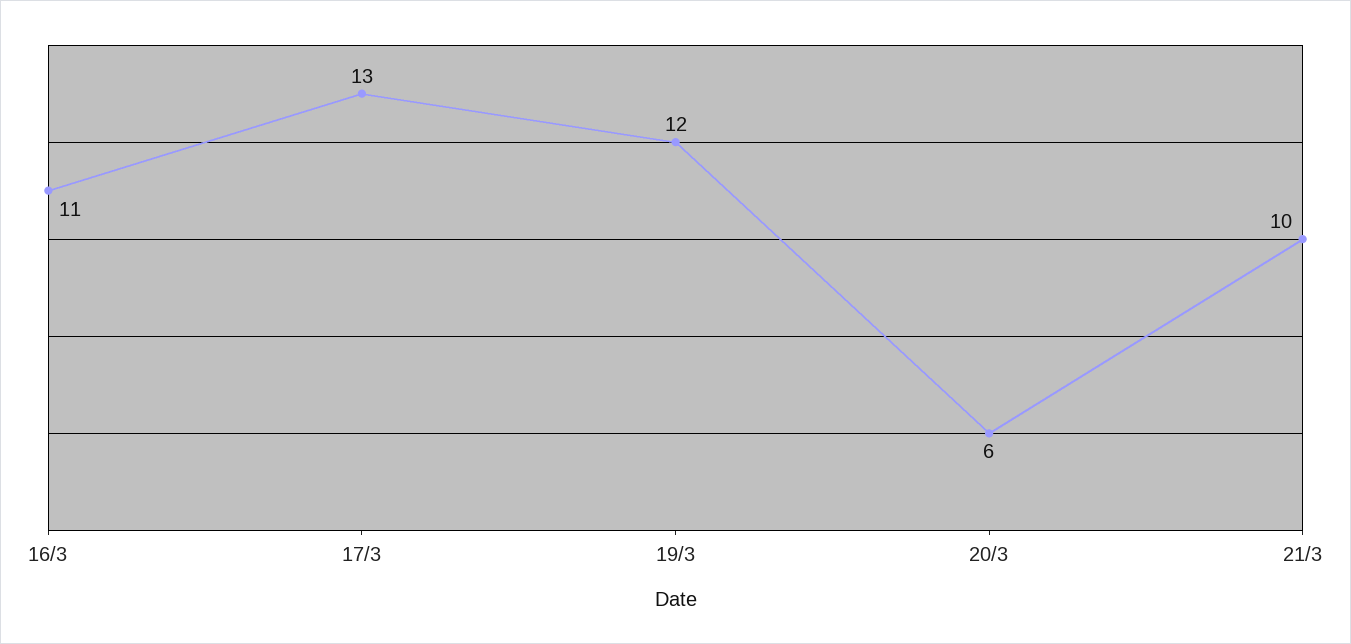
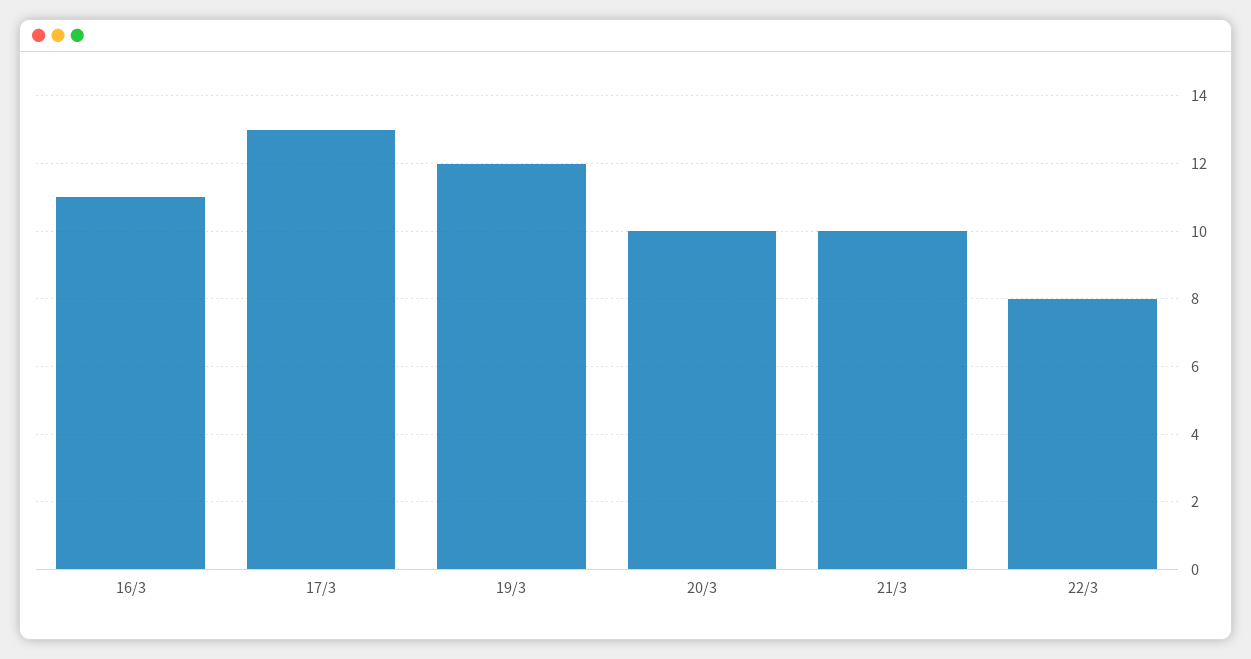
20/3: 6 -> 10
22/3: none -> 8

